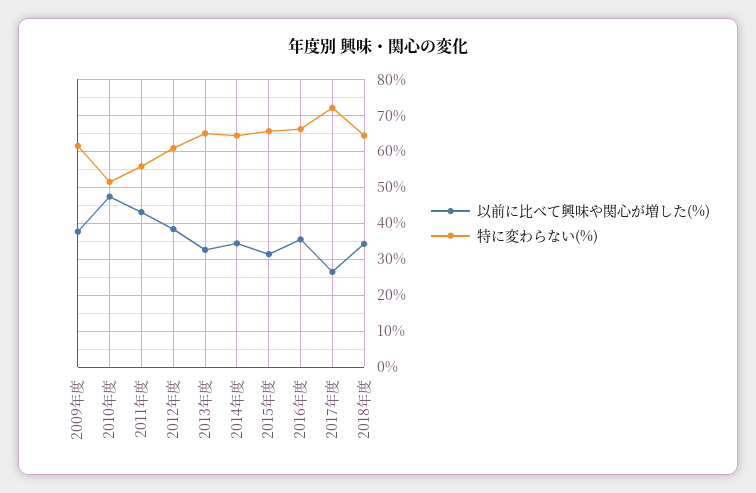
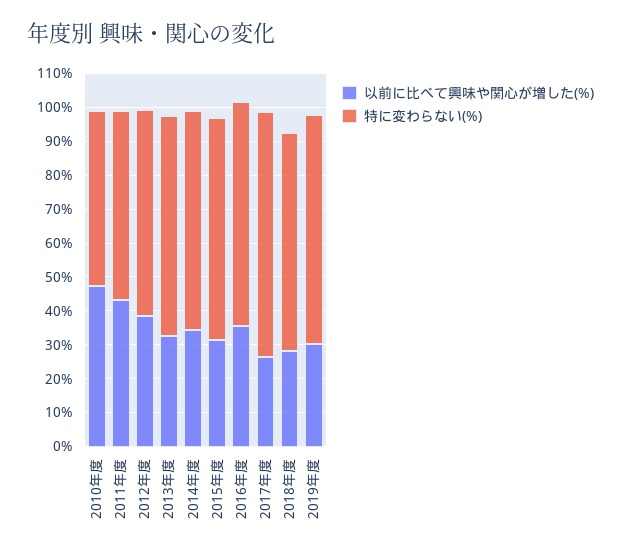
以前に比べて興味や関心が増した(%), 2009年度: 38 -> none
特に変わらない(%), 2009年度: 62 -> none
以前に比べて興味や関心が増した(%), 2018年度: 34 -> 27.5
以前に比べて興味や関心が増した(%), 2019年度: none -> 30
特に変わらない(%), 2019年度: none -> 67.5

